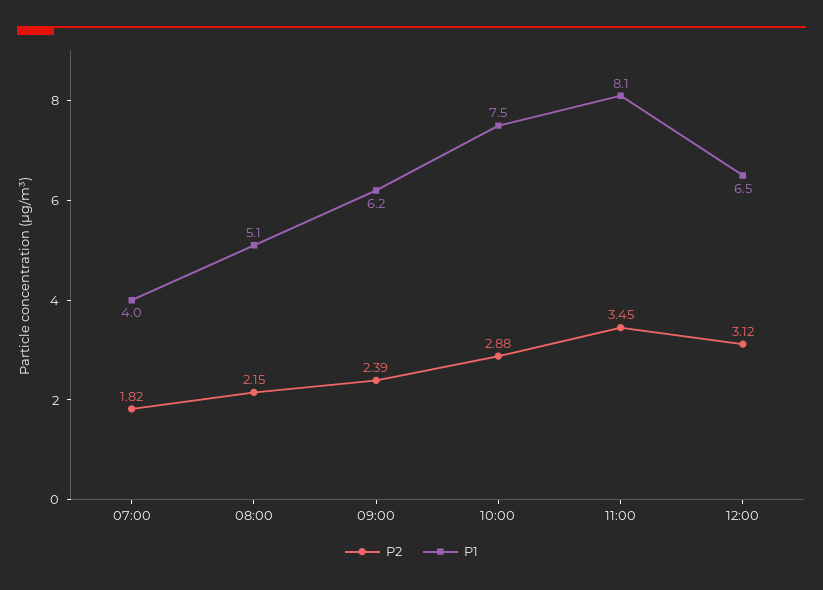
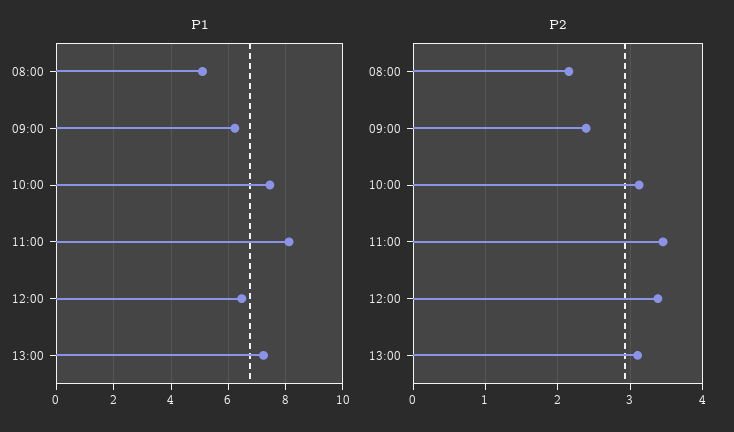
P2, 07:00: 1.82 -> none
P1, 07:00: 4 -> none
P2, 10:00: 2.88 -> 3.1
P2, 12:00: 3.12 -> 3.4
P1, 13:00: none -> 7.25
P2, 13:00: none -> 3.1

